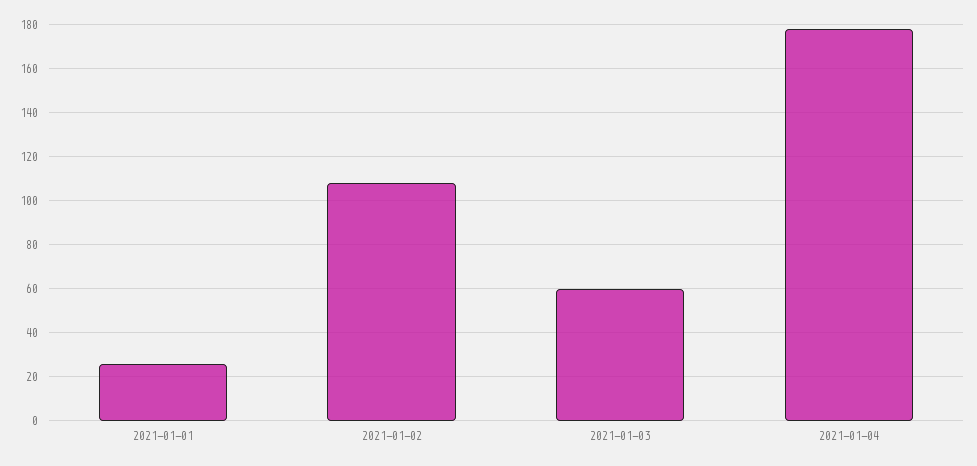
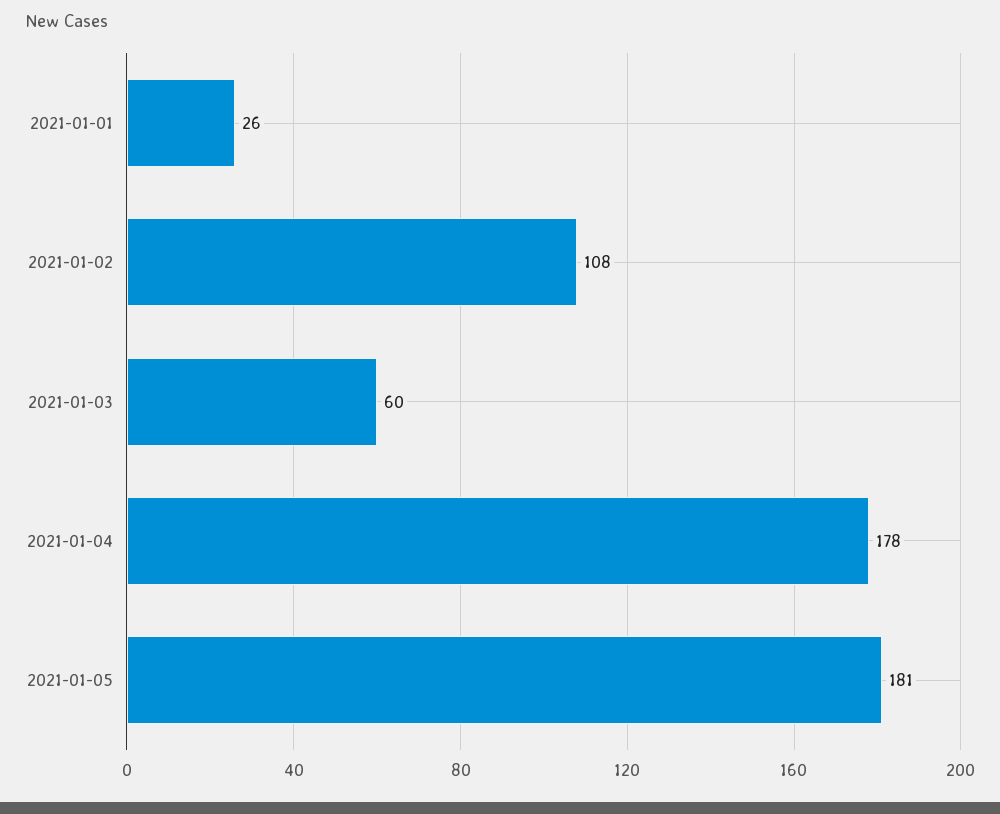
2021-01-05: none -> 181

